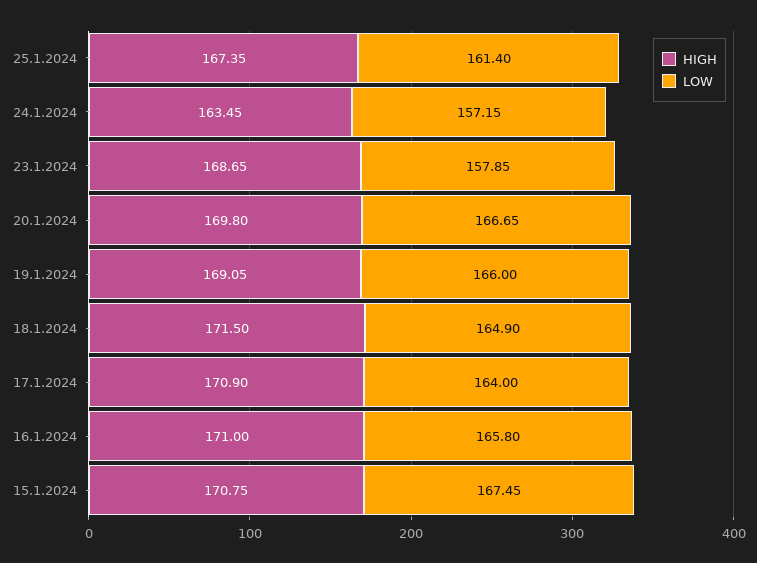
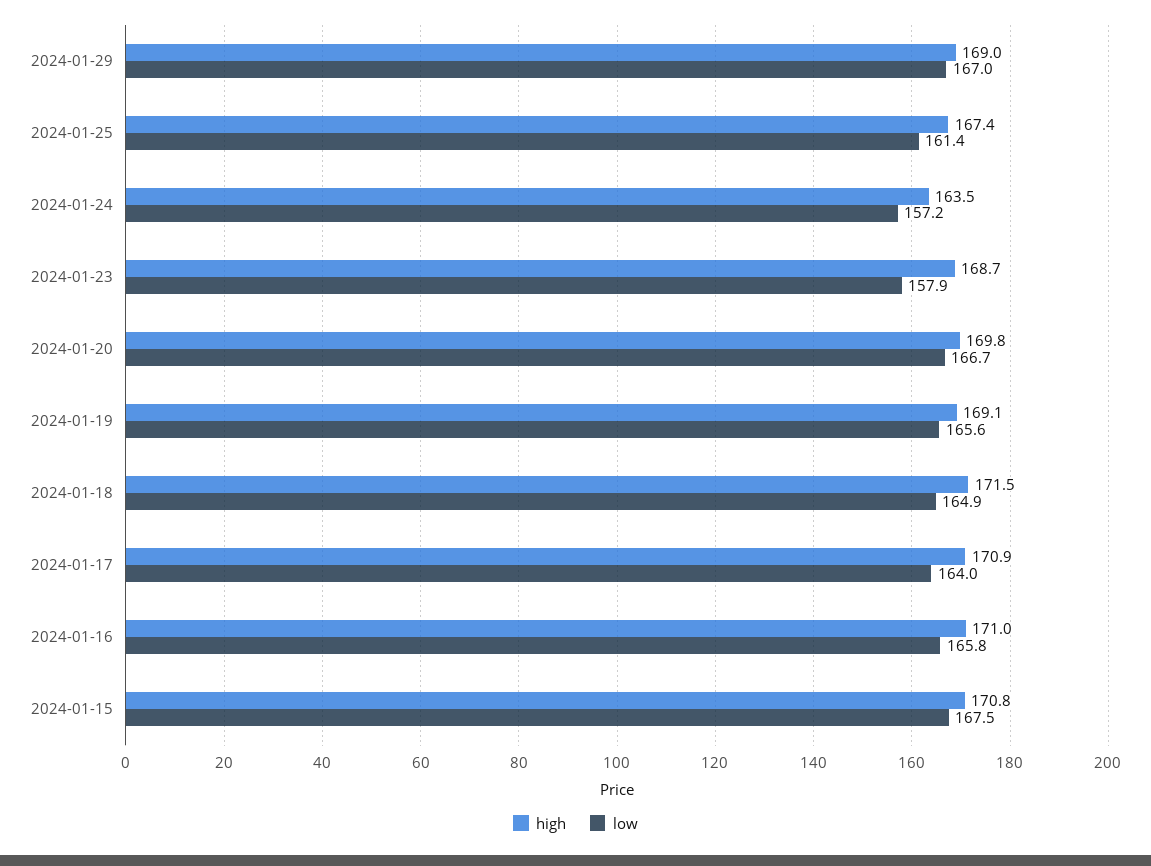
LOW, 19.1.2024: 166 -> 165.6
HIGH, 2024-01-29: none -> 169
LOW, 2024-01-29: none -> 167

